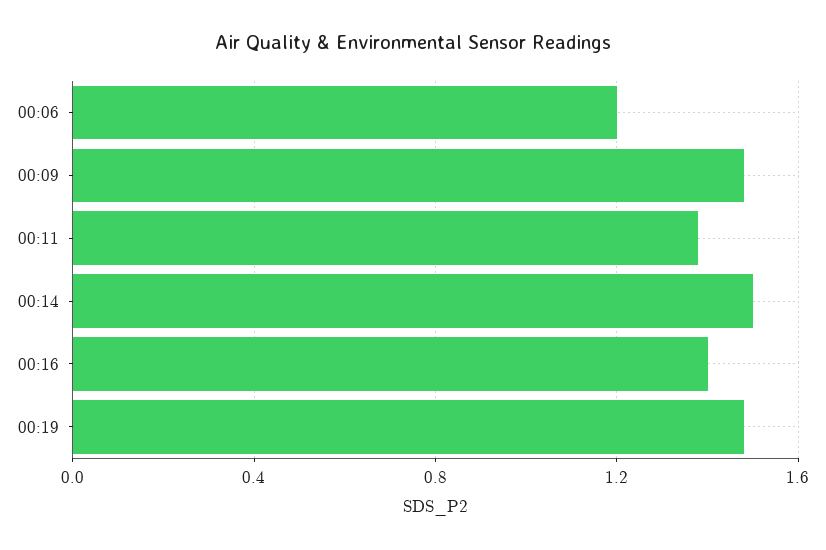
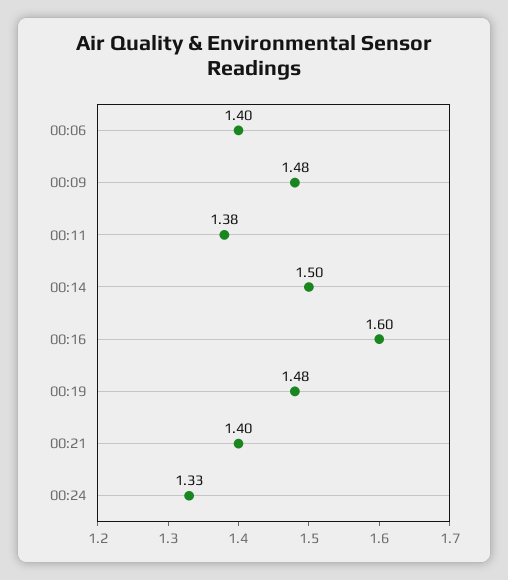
00:06: 1.2 -> 1.4
00:16: 1.4 -> 1.6
00:21: none -> 1.4
00:24: none -> 1.33

